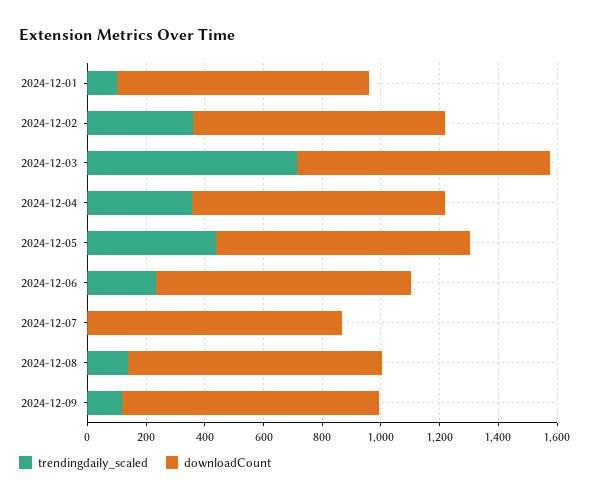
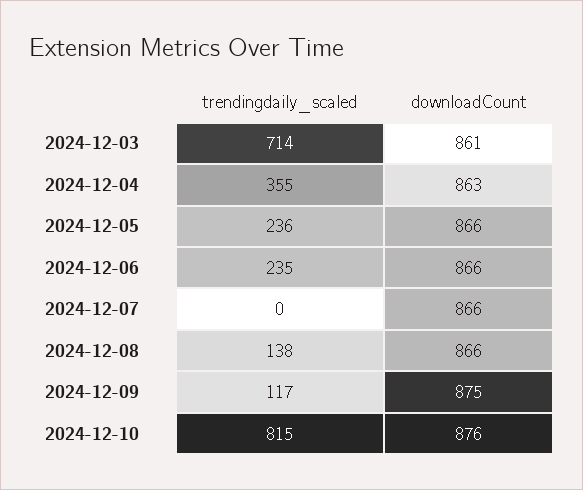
trendingdaily_scaled, 2024-12-01: 100 -> none
downloadCount, 2024-12-01: 850 -> none
trendingdaily_scaled, 2024-12-02: 350 -> none
downloadCount, 2024-12-02: 850 -> none
trendingdaily_scaled, 2024-12-05: 450 -> 236
trendingdaily_scaled, 2024-12-10: none -> 815
downloadCount, 2024-12-10: none -> 876

